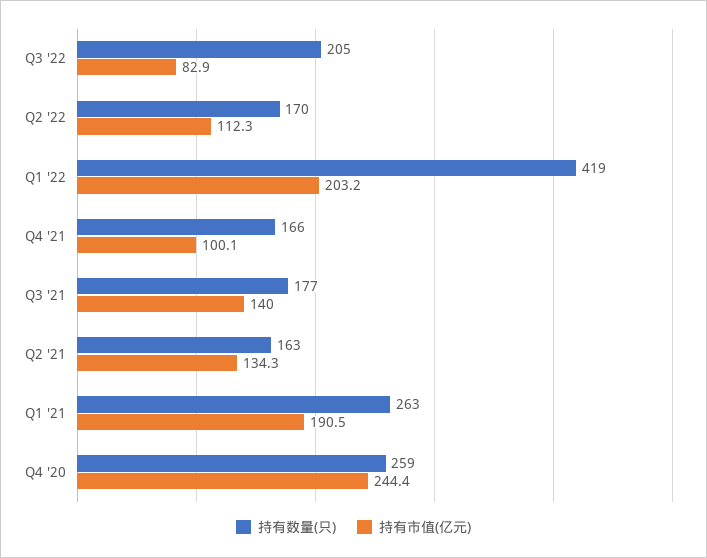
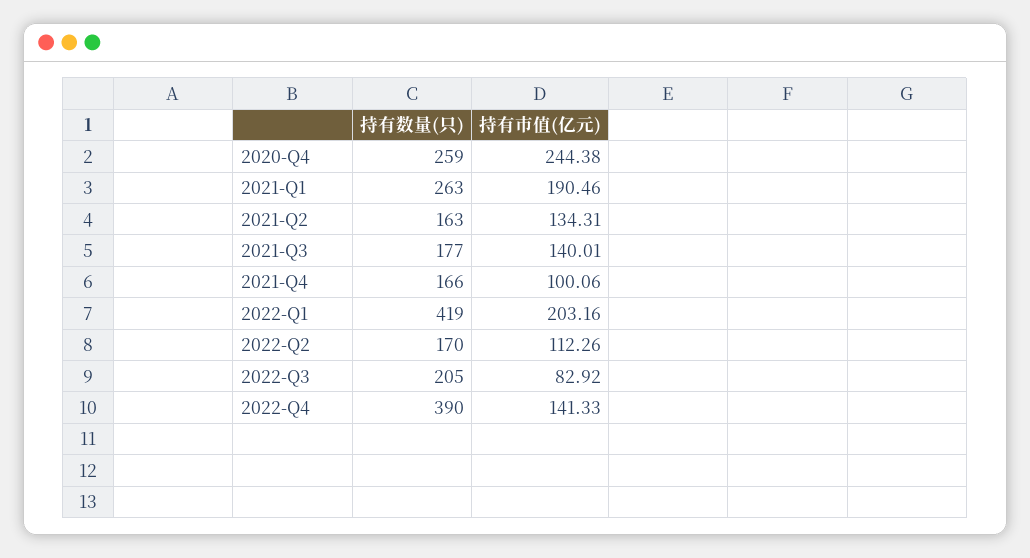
持有数量(只), 2022-Q4: none -> 390
持有市值(亿元), 2022-Q4: none -> 141.33

